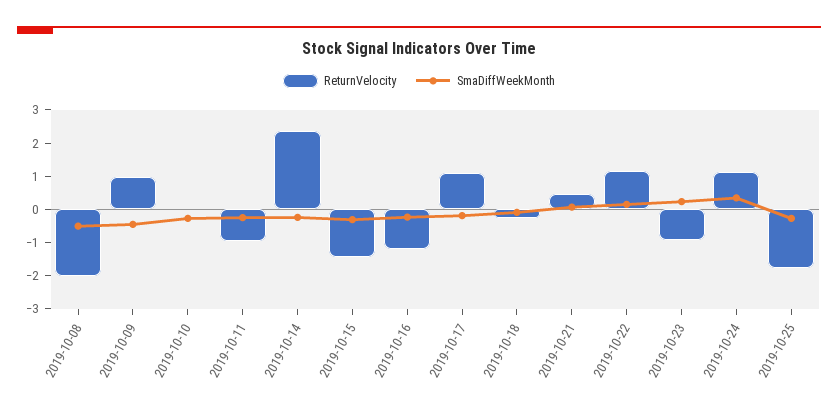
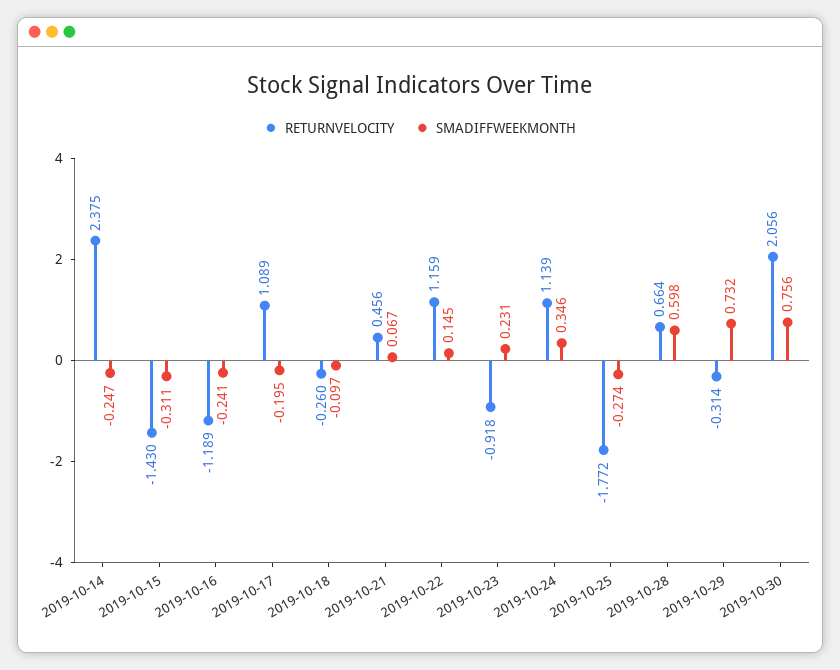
ReturnVelocity, 2019-10-08: -2 -> none
SmaDiffWeekMonth, 2019-10-08: -0.5 -> none
ReturnVelocity, 2019-10-09: 1 -> none
SmaDiffWeekMonth, 2019-10-09: -0.5 -> none
ReturnVelocity, 2019-10-10: 0 -> none
SmaDiffWeekMonth, 2019-10-10: -0.25 -> none
ReturnVelocity, 2019-10-11: -1 -> none
SmaDiffWeekMonth, 2019-10-11: -0.25 -> none
ReturnVelocity, 2019-10-28: none -> 0.664
SmaDiffWeekMonth, 2019-10-28: none -> 0.598
ReturnVelocity, 2019-10-29: none -> -0.314
SmaDiffWeekMonth, 2019-10-29: none -> 0.732
ReturnVelocity, 2019-10-30: none -> 2.056
SmaDiffWeekMonth, 2019-10-30: none -> 0.756

